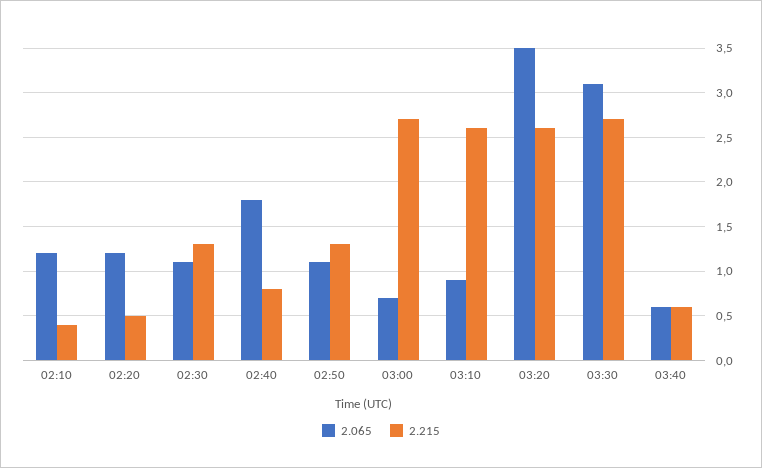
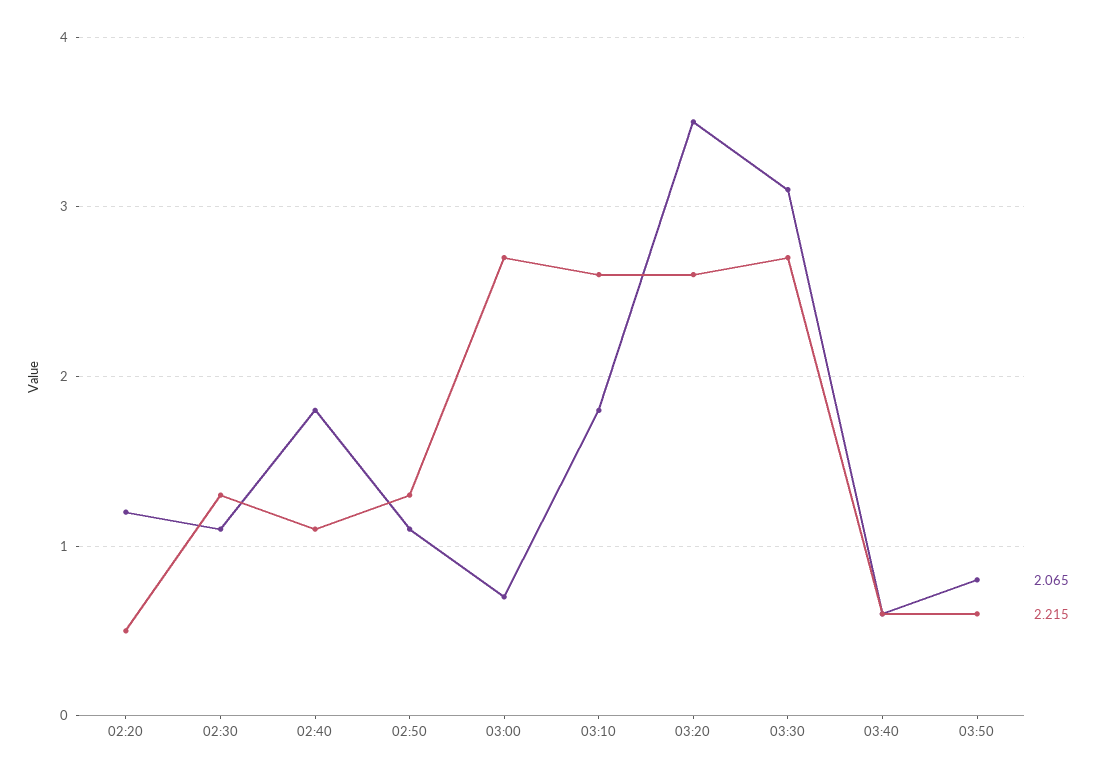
2.065, 02:10: 1.2 -> none
2.215, 02:10: 0.4 -> none
2.215, 02:40: 0.8 -> 1.1
2.065, 03:10: 0.9 -> 1.8
2.065, 03:50: none -> 0.8
2.215, 03:50: none -> 0.6

